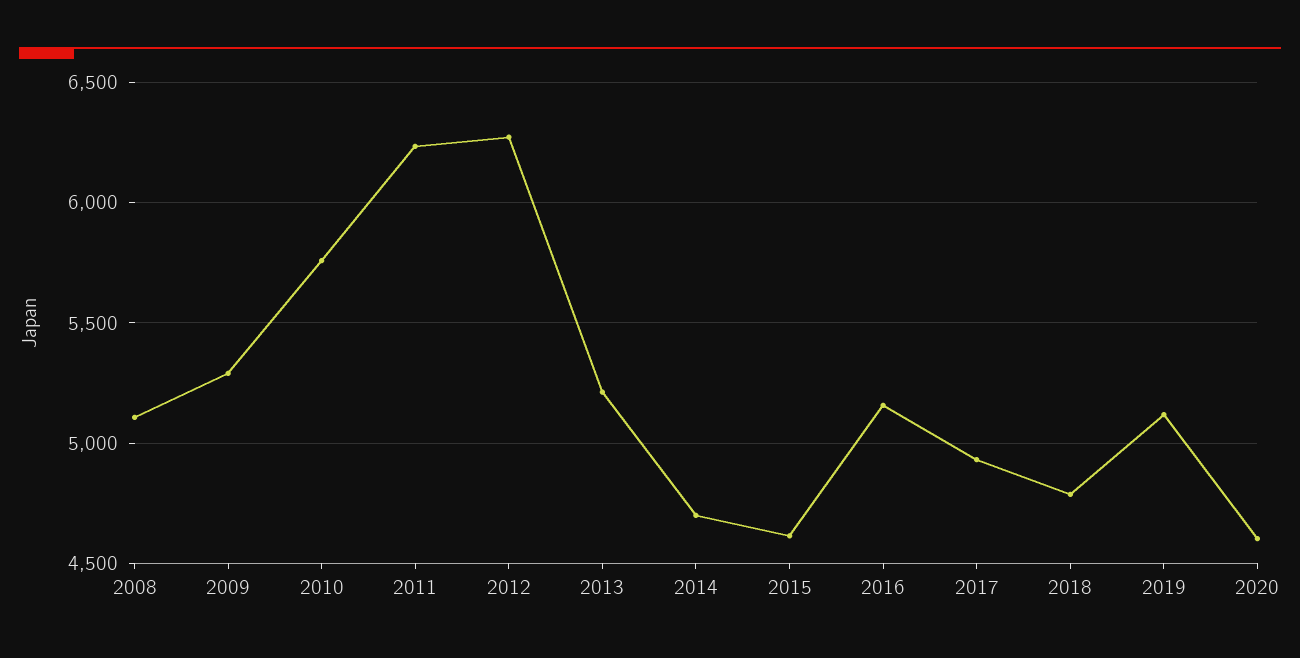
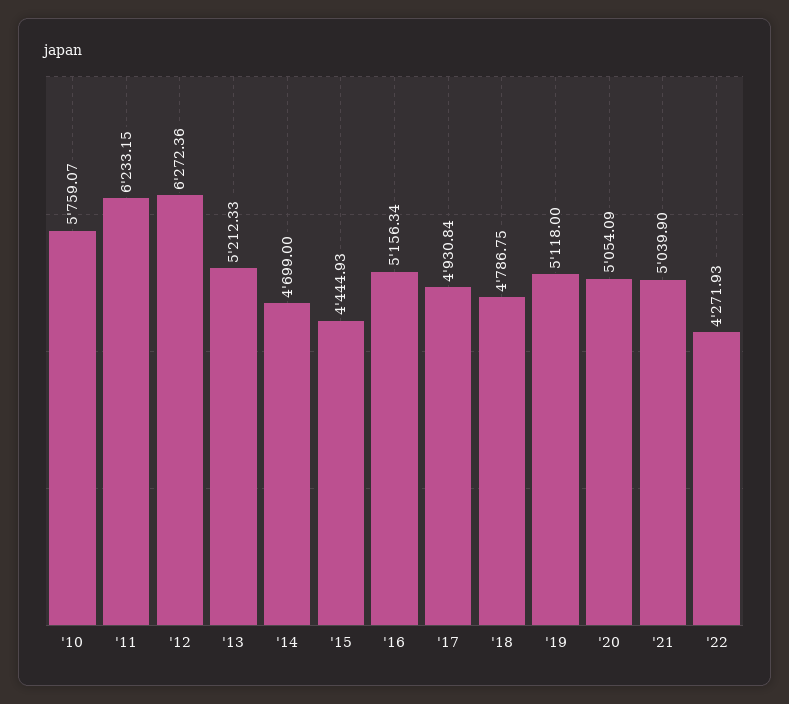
2008: 5100 -> none
2009: 5300 -> none
2015: 4600 -> 4444.93
2020: 4600 -> 5054.09
'21: none -> 5039.9
'22: none -> 4271.93

